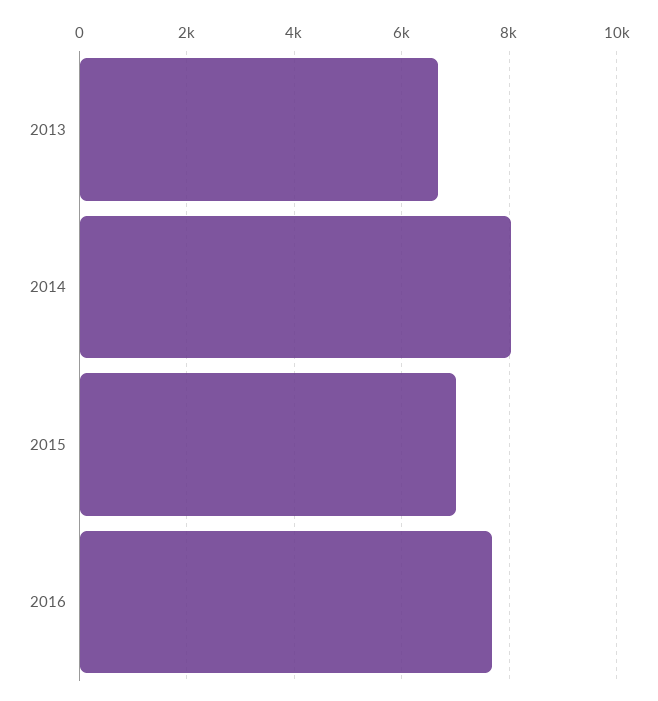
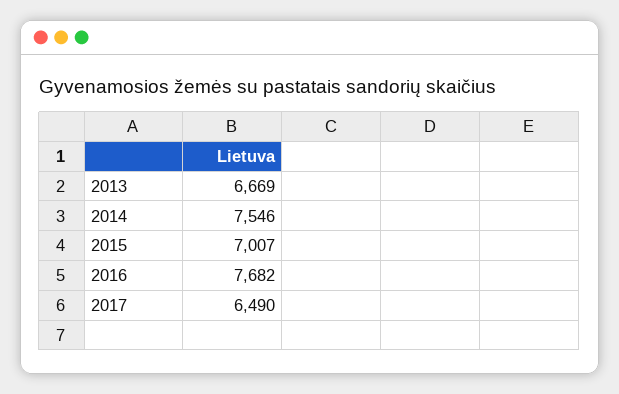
2014: 8000 -> 7546
2017: none -> 6490

